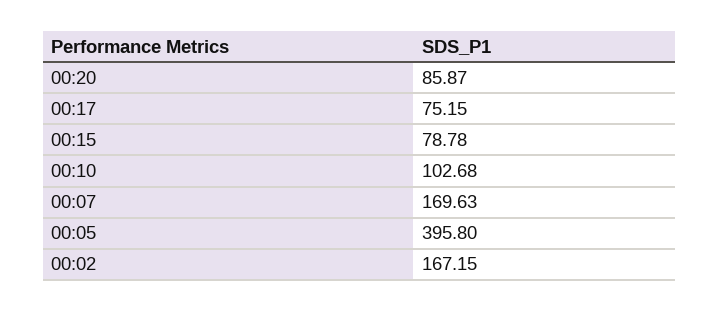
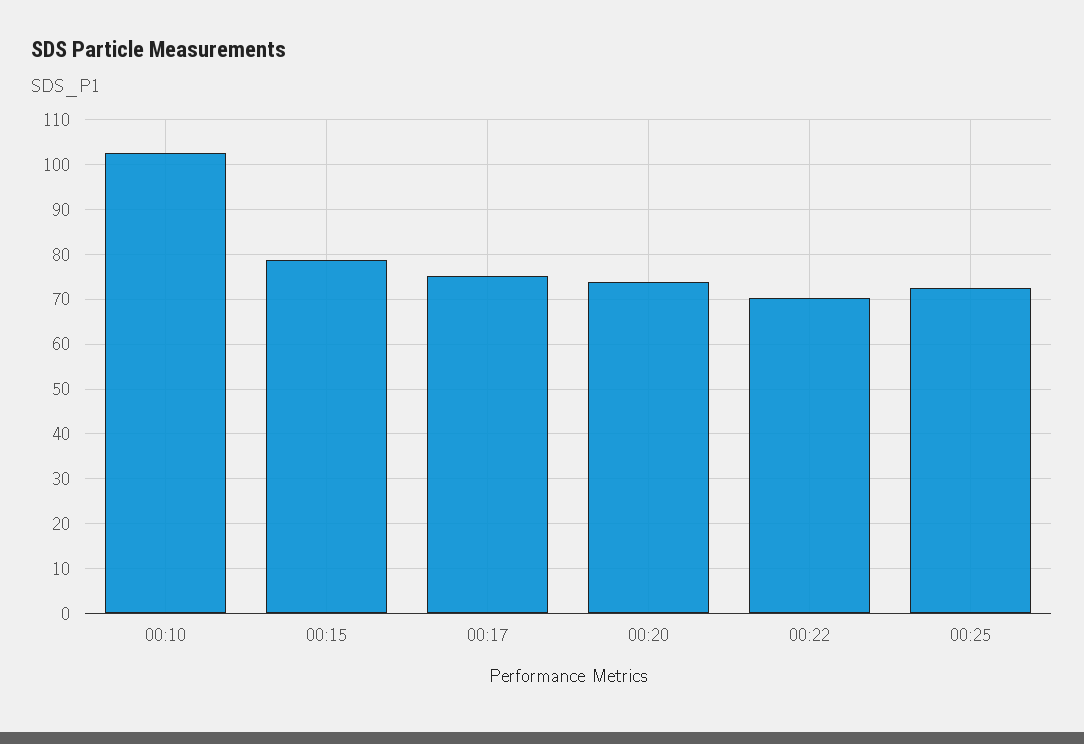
00:20: 85.87 -> 74
00:07: 169.63 -> none
00:05: 395.8 -> none
00:02: 167.15 -> none
00:22: none -> 70
00:25: none -> 72

